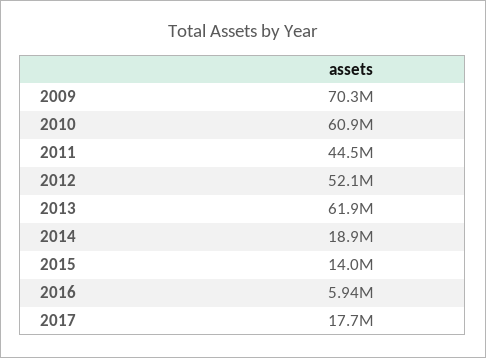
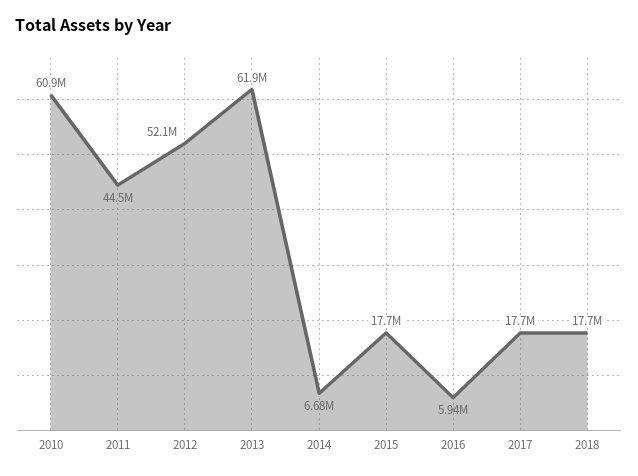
2009: 70300000 -> none
2014: 18900000 -> 6680000
2015: 14000000 -> 17700000
2018: none -> 17700000

